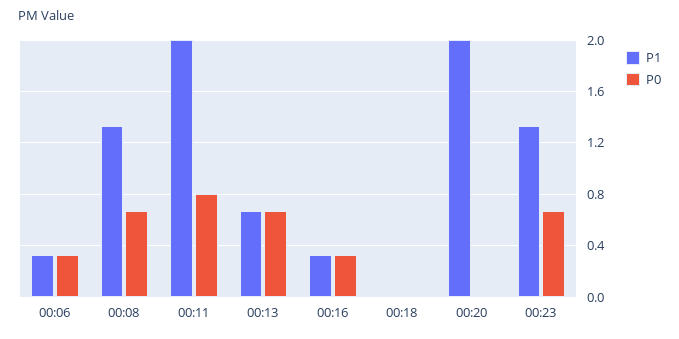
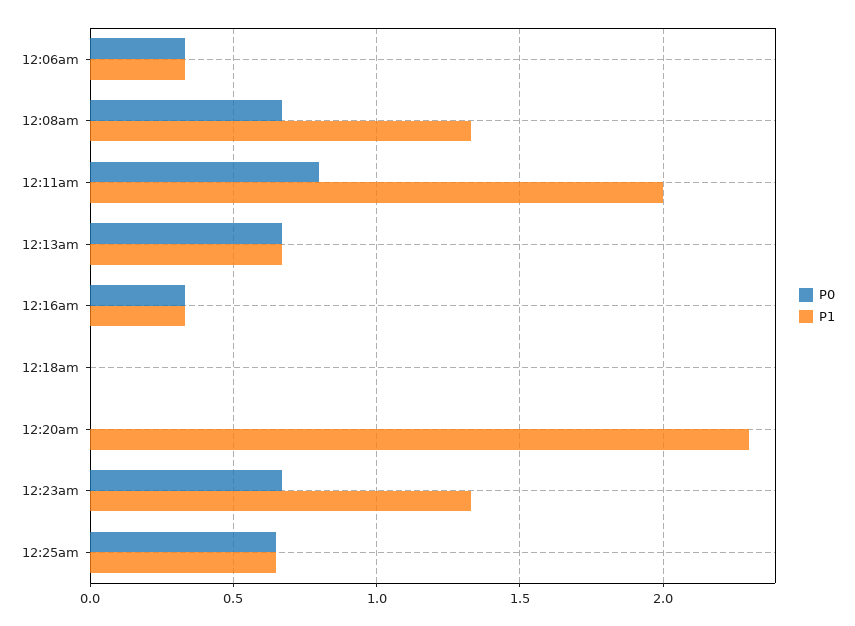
P1, 00:20: 2 -> 2.3
P0, 12:25am: none -> 0.65
P1, 12:25am: none -> 0.65

